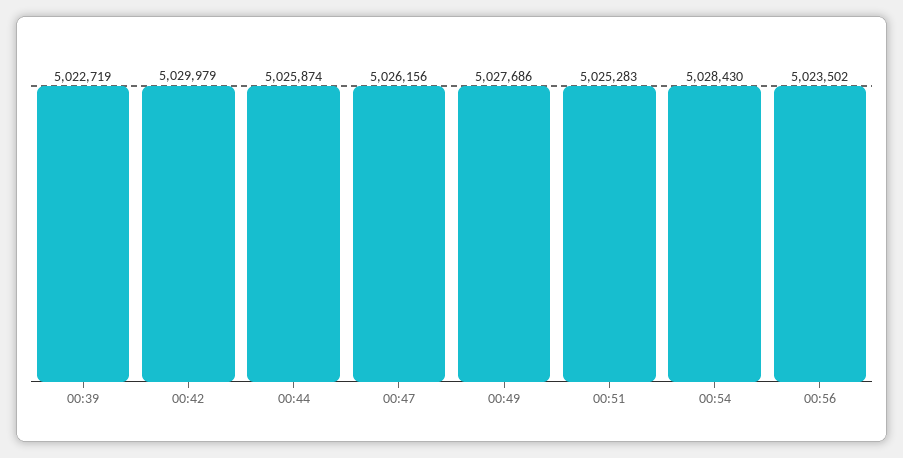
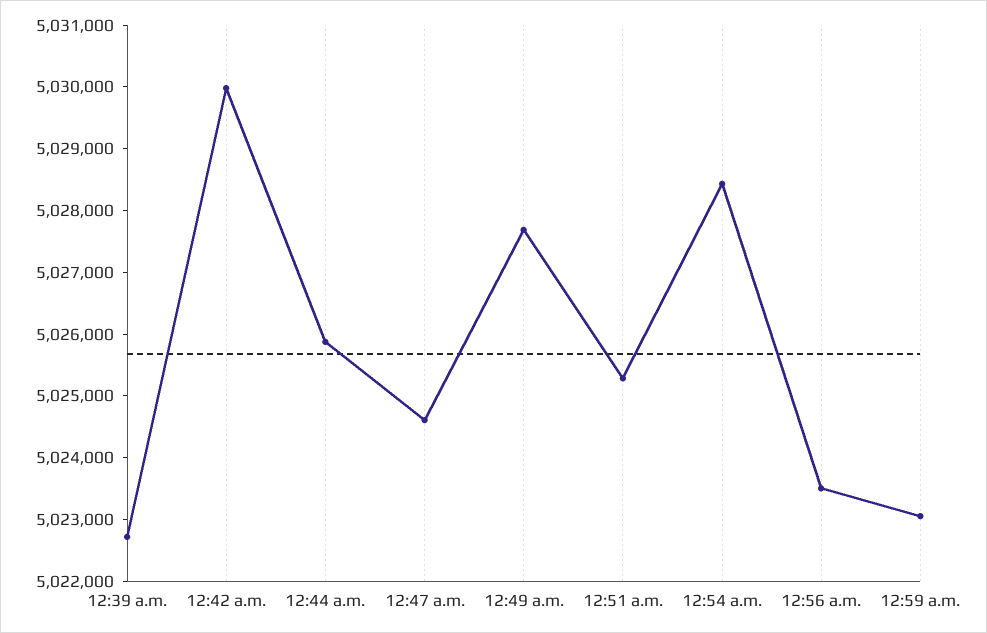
00:47: 5026156 -> 5024600
12:59 a.m.: none -> 5023000

